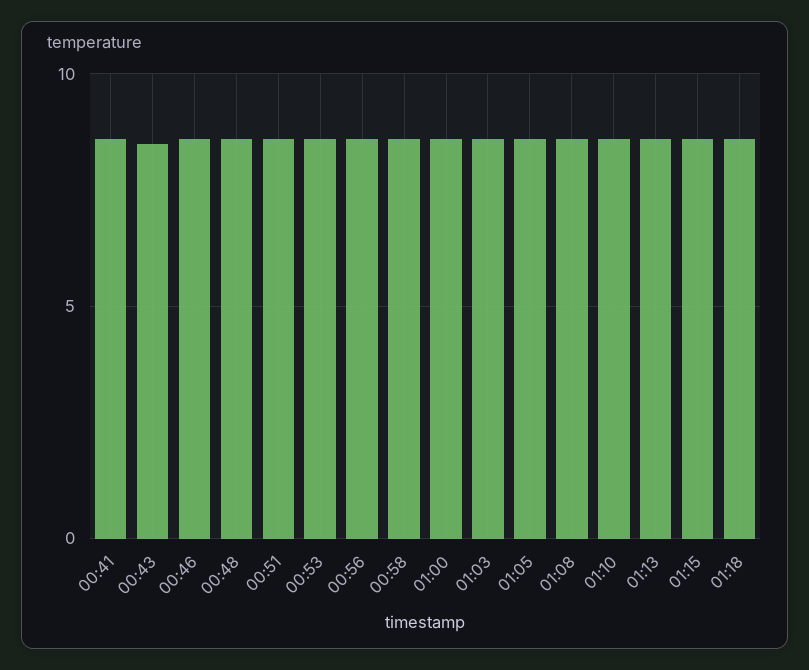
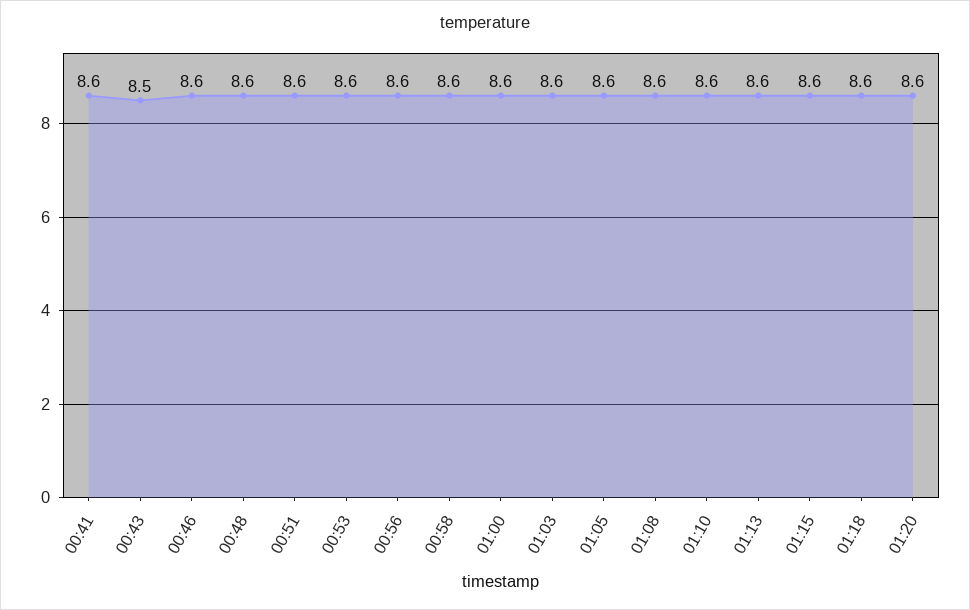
01:20: none -> 8.6

